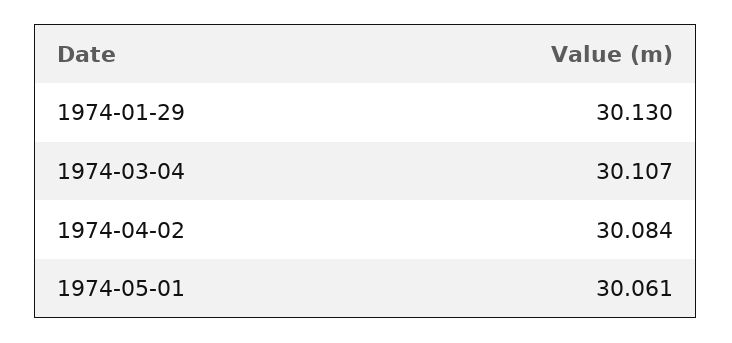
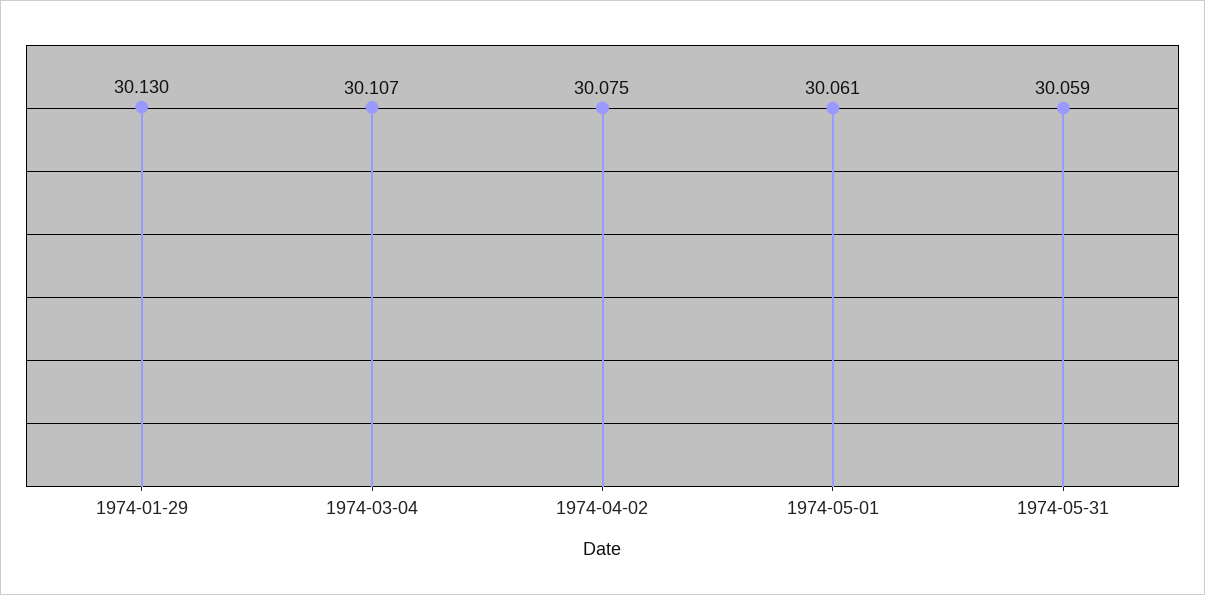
1974-04-02: 30.084 -> 30.075
1974-05-31: none -> 30.059

